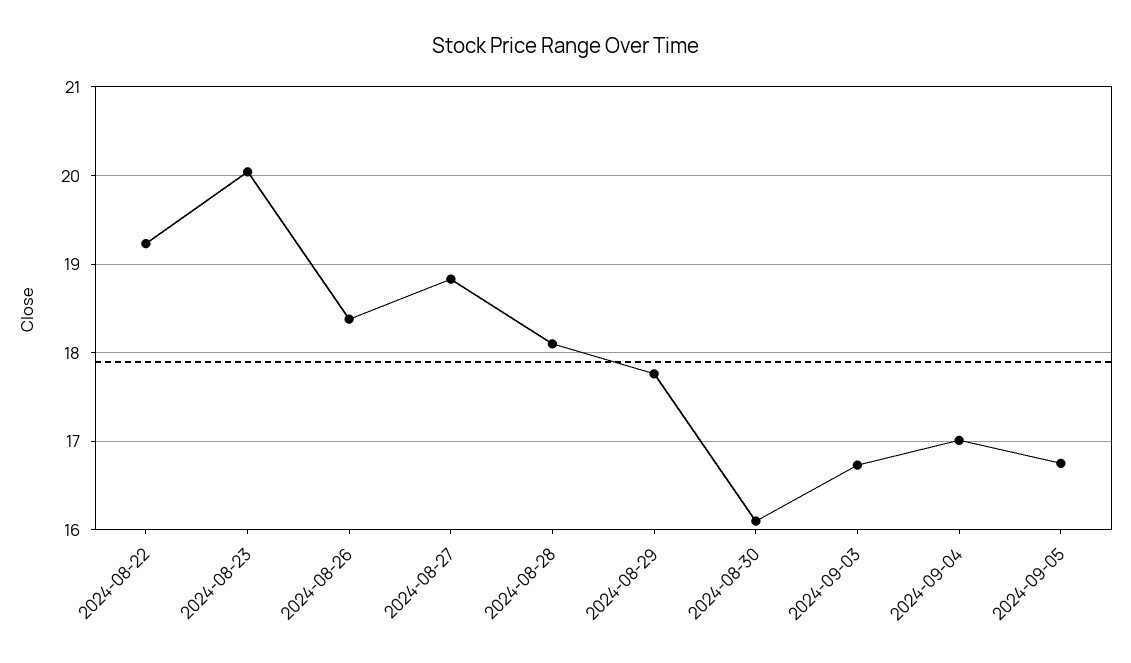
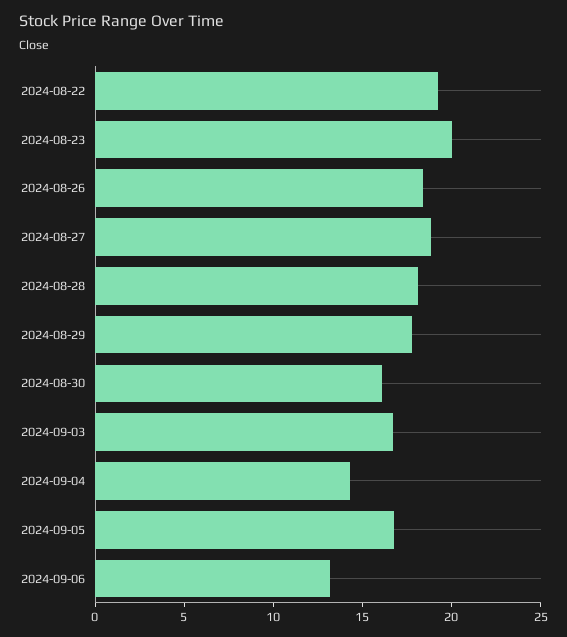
2024-09-04: 17 -> 14
2024-09-06: none -> 13

